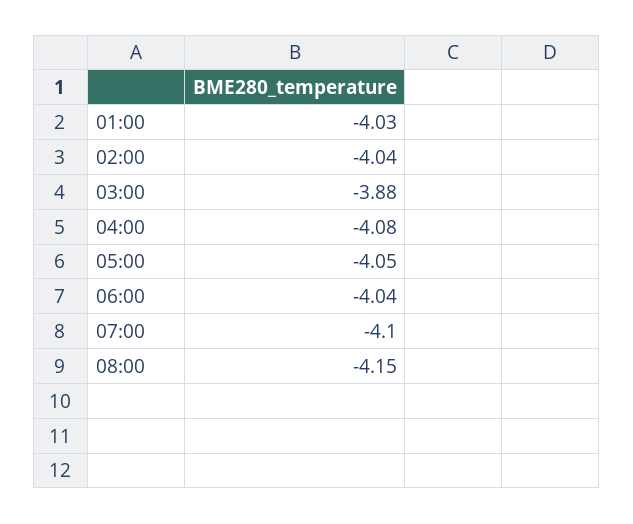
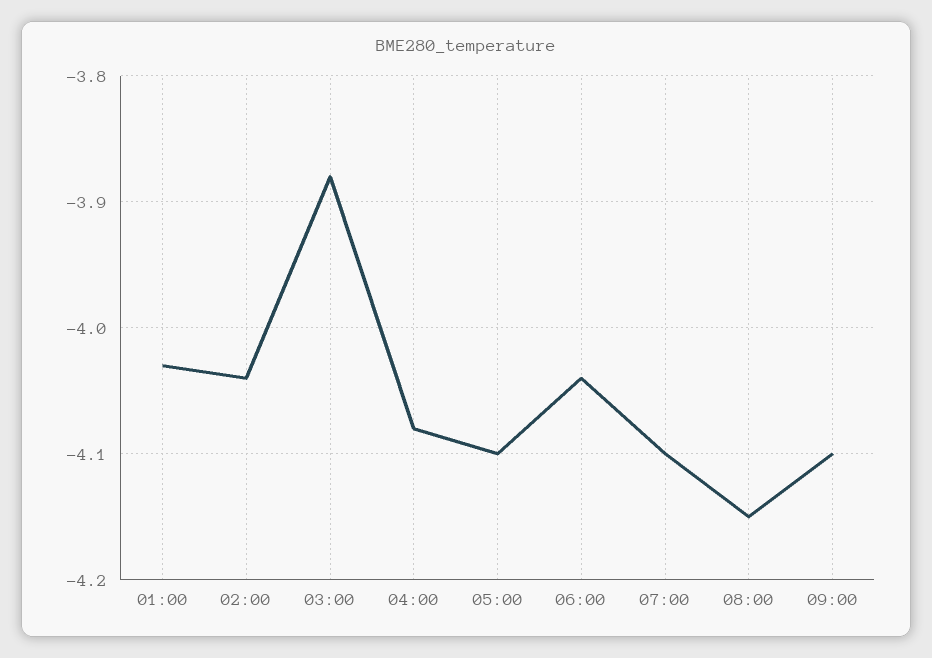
05:00: -4.05 -> -4.1
09:00: none -> -4.1

